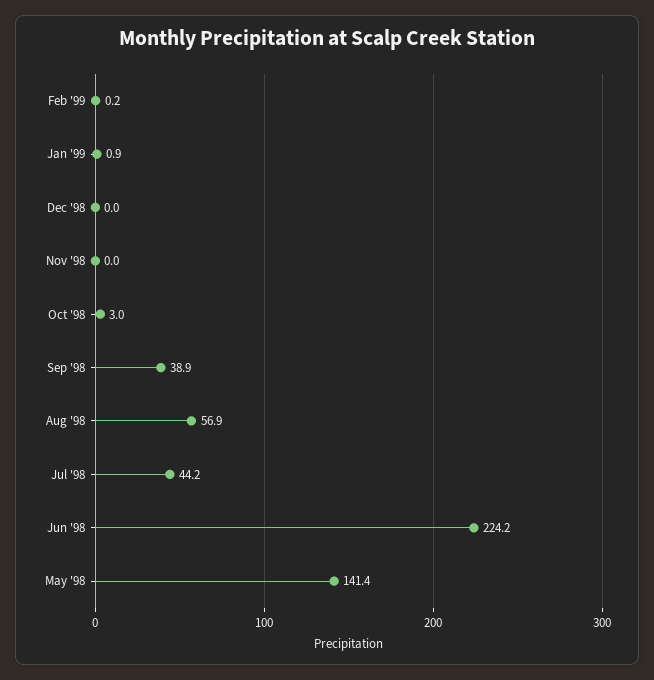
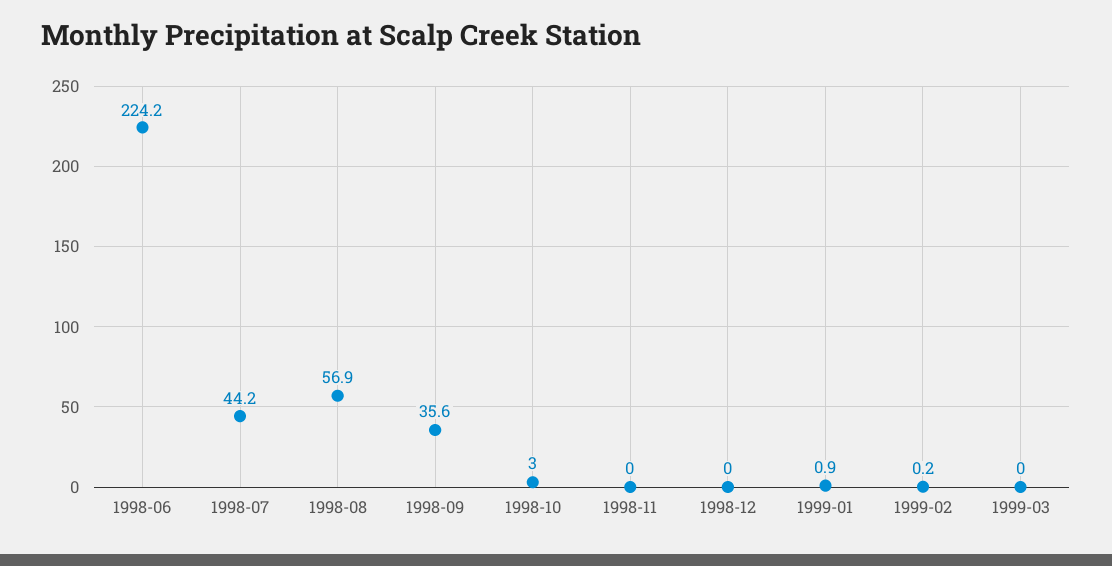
Sep '98: 38.9 -> 35.6
May '98: 141.4 -> none
1999-03: none -> 0

